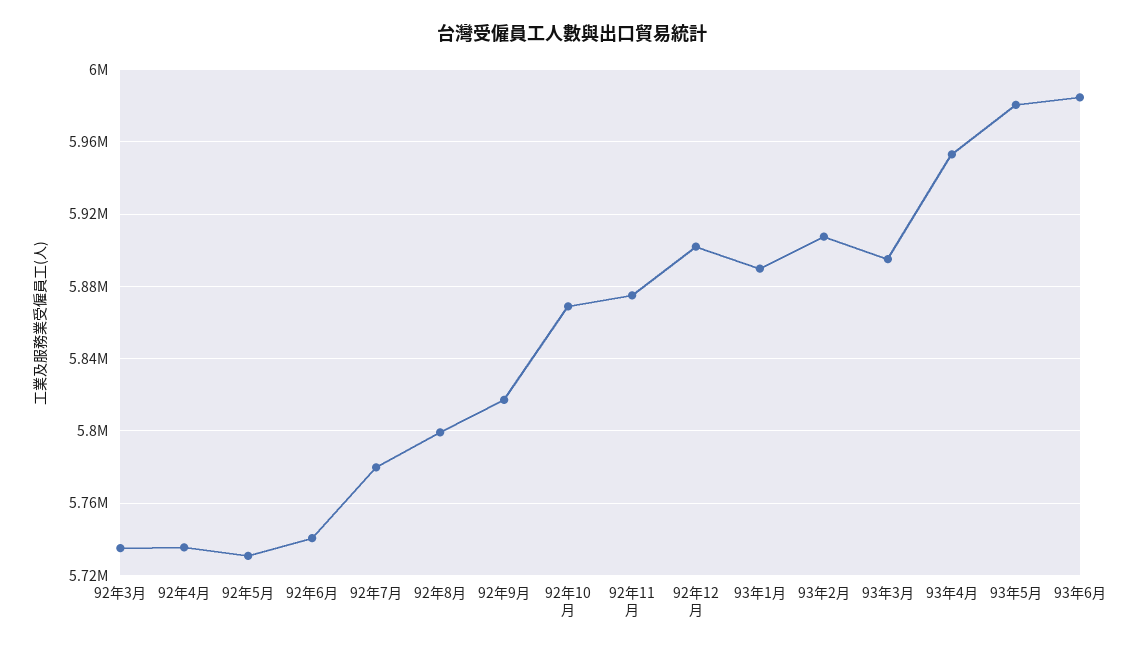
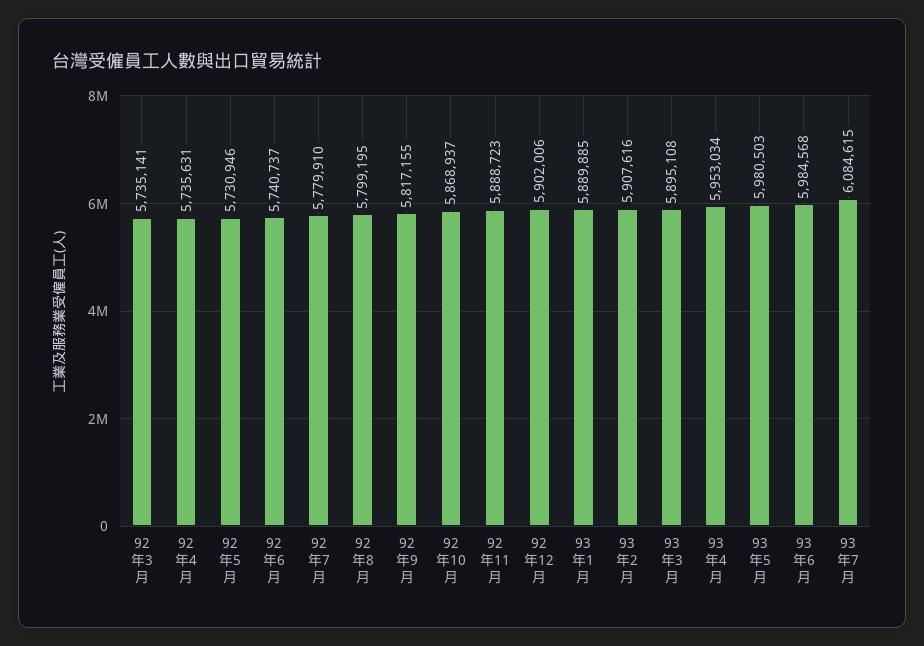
92年11月: 5875000 -> 5888723
93年7月: none -> 6084615

